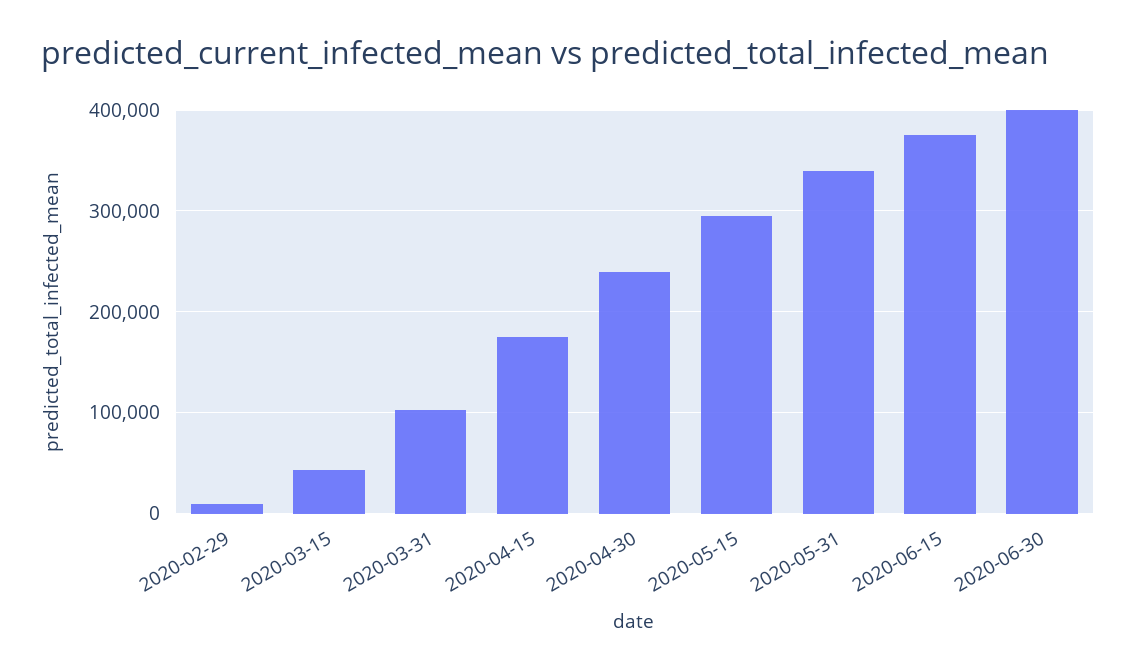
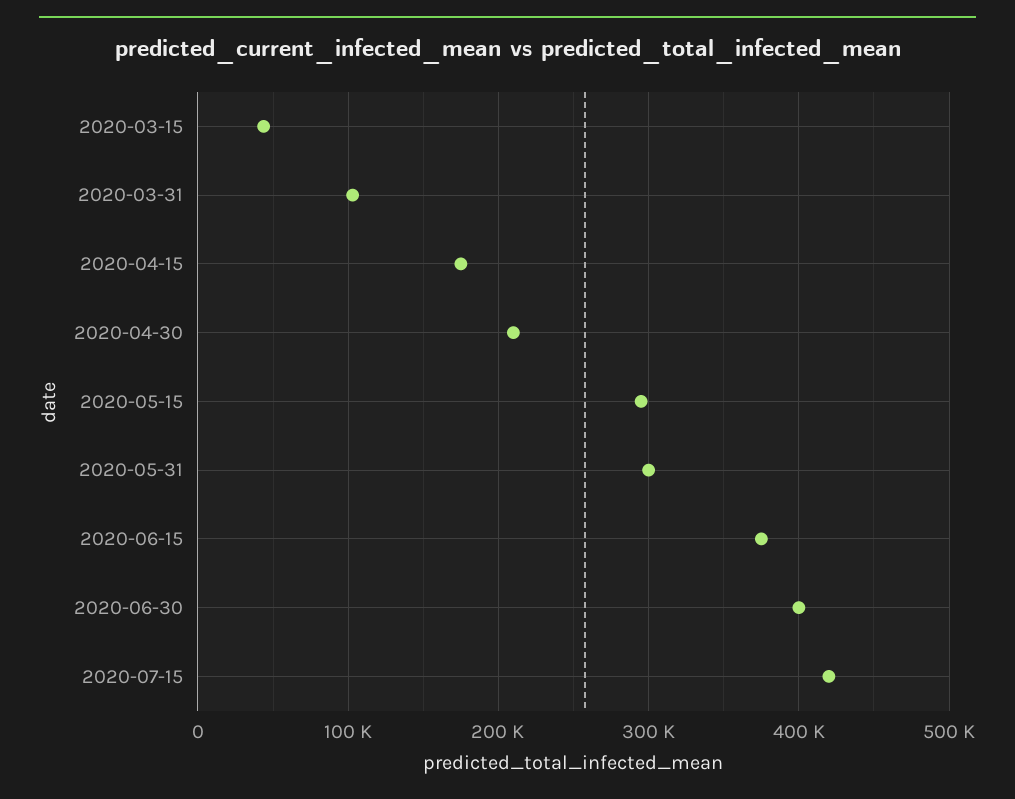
2020-02-29: 10000 -> none
2020-04-30: 240000 -> 210000
2020-05-31: 340000 -> 300000
2020-07-15: none -> 420000

